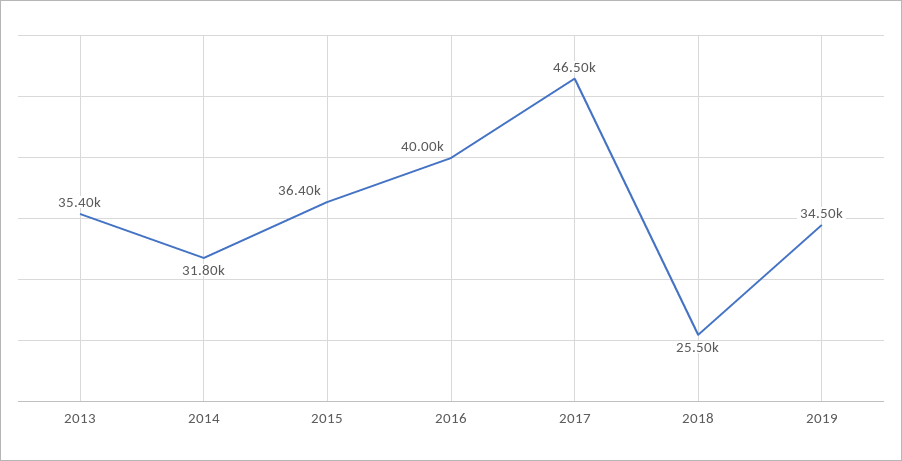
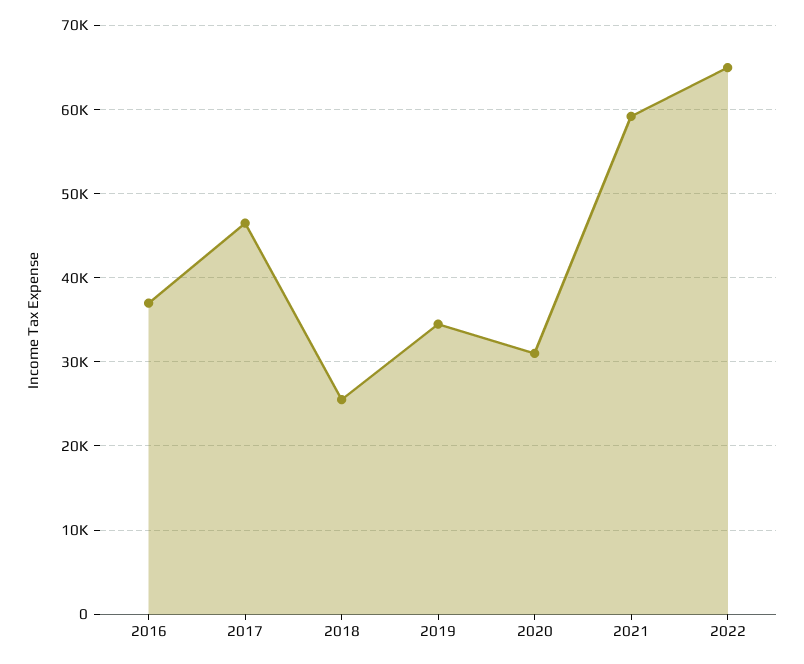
2013: 35400 -> none
2014: 31800 -> none
2015: 36400 -> none
2016: 40000 -> 37000
2020: none -> 31000
2021: none -> 59000
2022: none -> 65000

